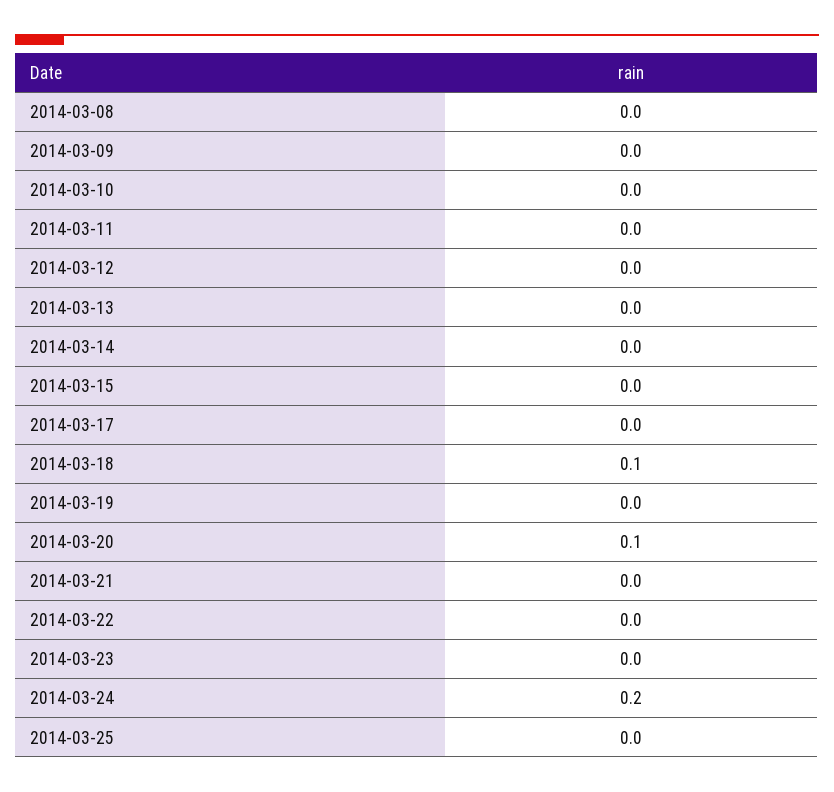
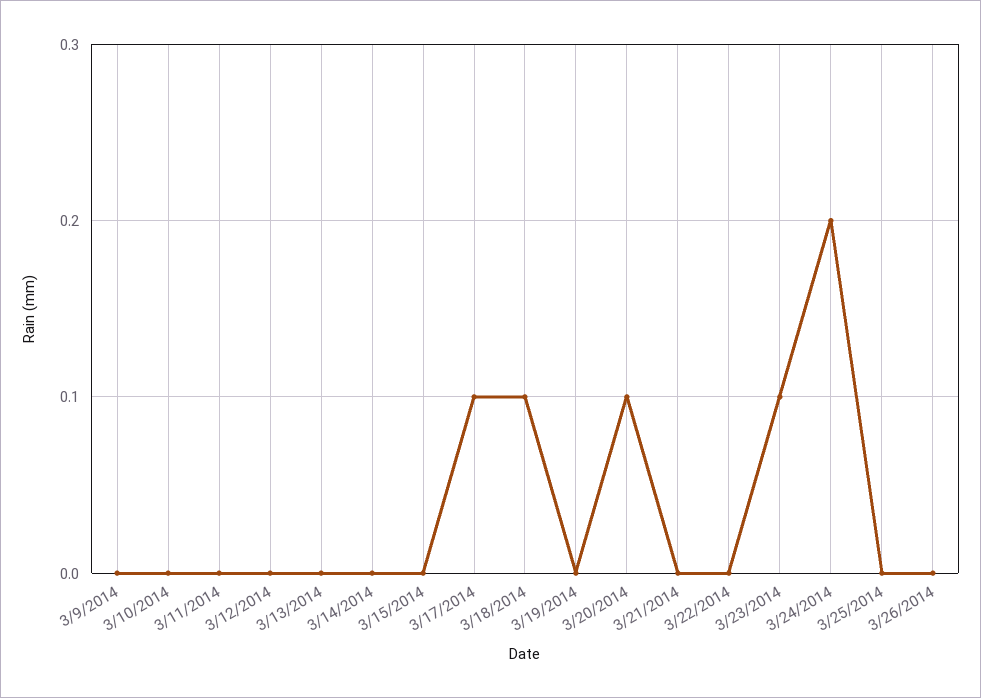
2014-03-08: 0 -> none
2014-03-17: 0 -> 0.1
2014-03-23: 0 -> 0.1
3/26/2014: none -> 0

